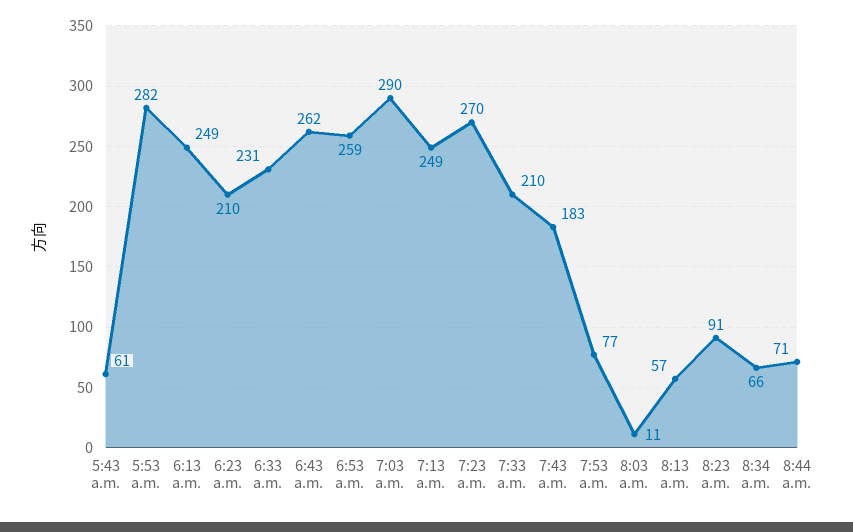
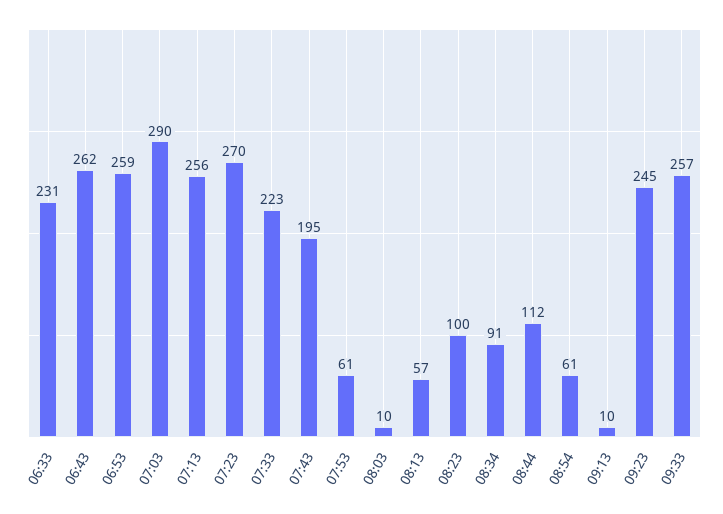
5:43 a.m.: 61 -> none
5:53 a.m.: 282 -> none
6:13 a.m.: 249 -> none
6:23 a.m.: 210 -> none
7:13 a.m.: 249 -> 256
7:33 a.m.: 210 -> 223
7:43 a.m.: 183 -> 195
7:53 a.m.: 77 -> 61
8:03 a.m.: 11 -> 10
8:23 a.m.: 91 -> 100
8:34 a.m.: 66 -> 91
8:44 a.m.: 71 -> 112
08:54: none -> 61
09:13: none -> 10
09:23: none -> 245
09:33: none -> 257

